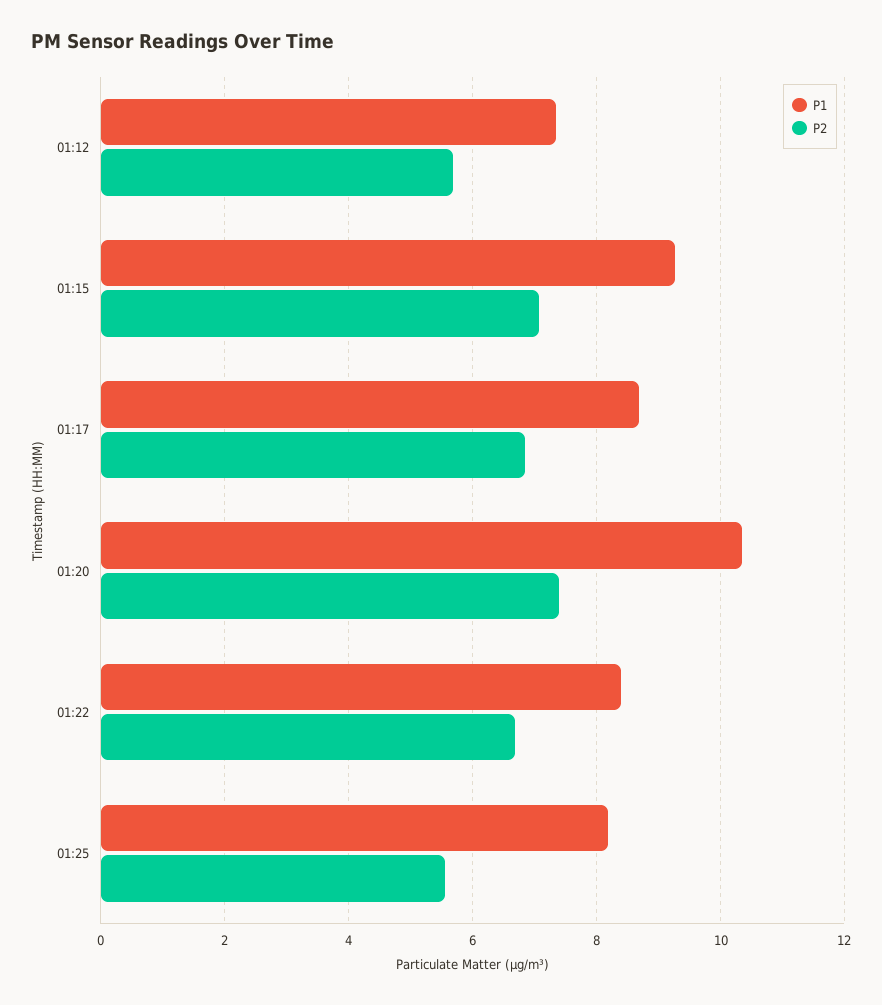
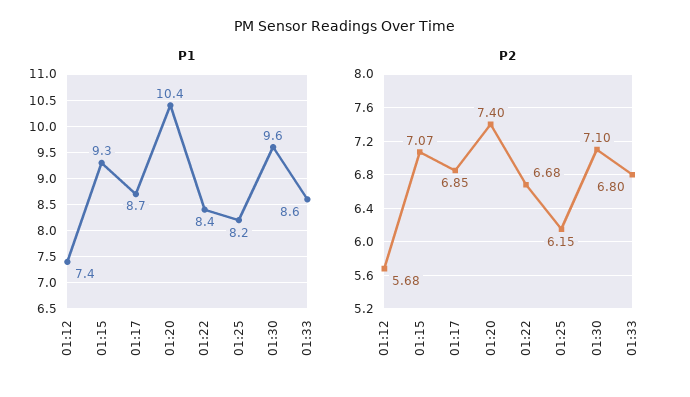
P2, 01:25: 5.6 -> 6.15
P1, 01:30: none -> 9.6
P1, 01:33: none -> 8.6
P2, 01:30: none -> 7.1
P2, 01:33: none -> 6.8

